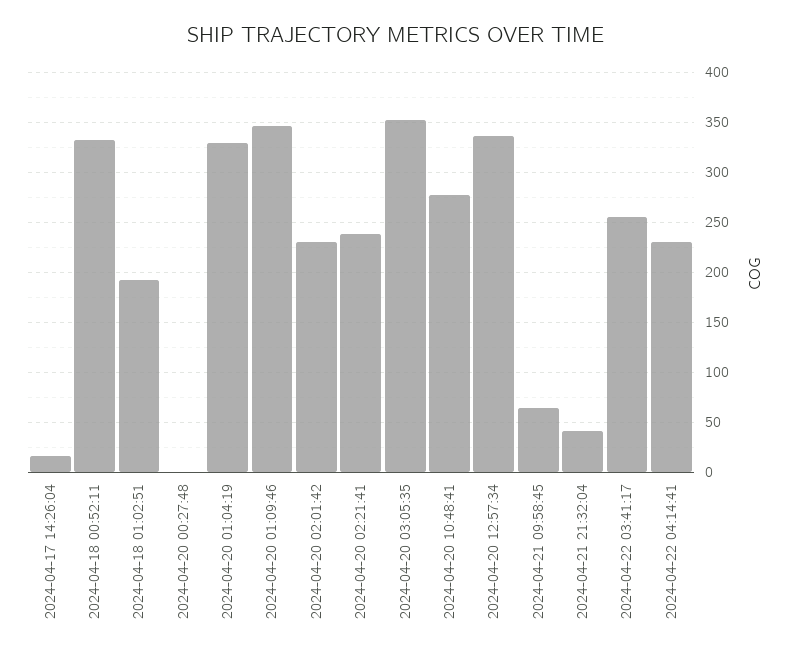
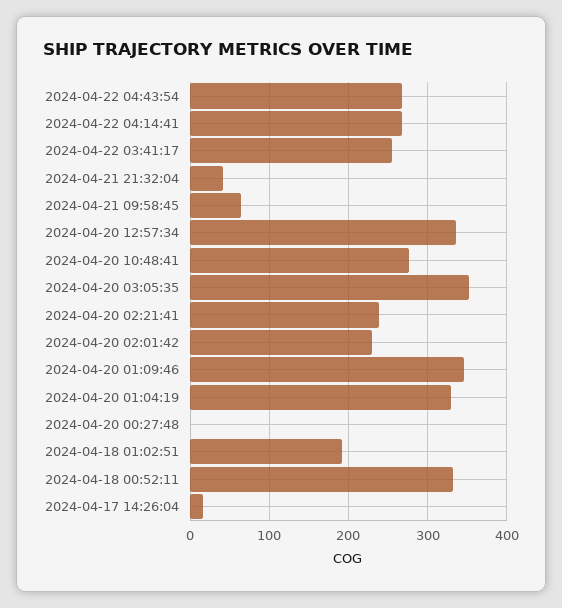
2024-04-22 04:14:41: 230 -> 270
2024-04-22 04:43:54: none -> 270

